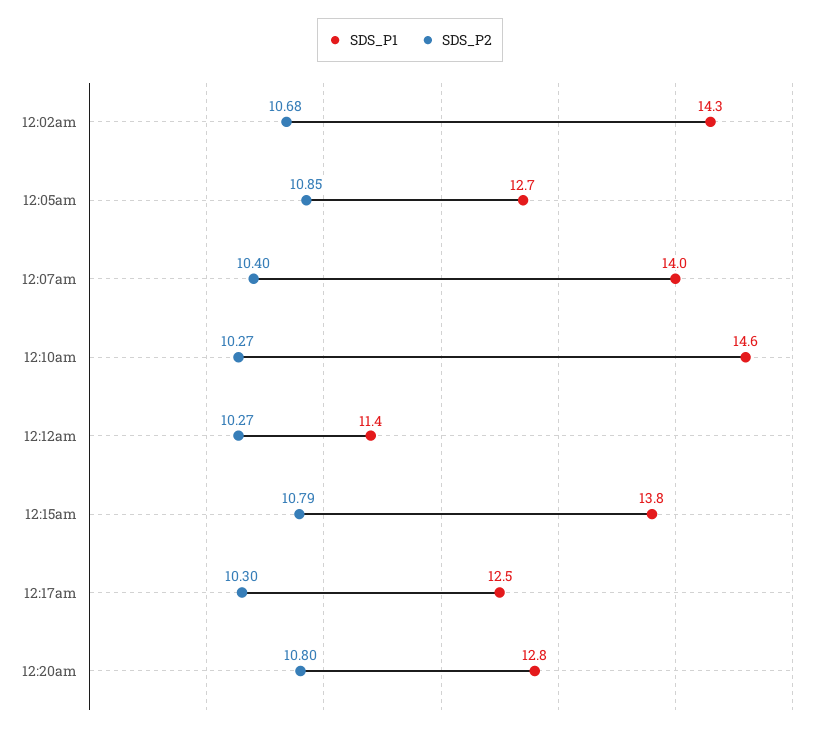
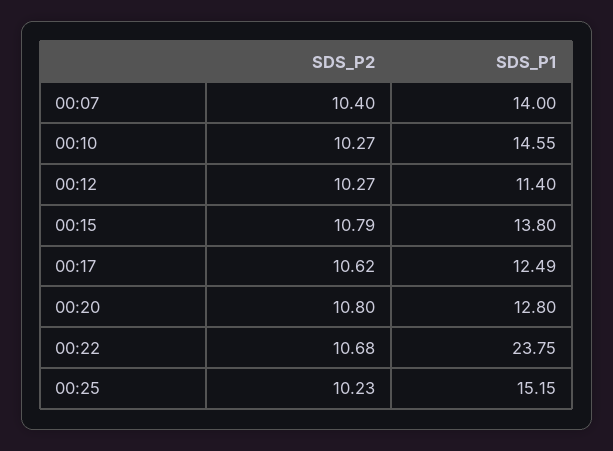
SDS_P1, 12:02am: 14.3 -> none
SDS_P2, 12:02am: 10.68 -> none
SDS_P1, 12:05am: 12.7 -> none
SDS_P2, 12:05am: 10.85 -> none
SDS_P2, 12:17am: 10.3 -> 10.62
SDS_P2, 00:22: none -> 10.68
SDS_P1, 00:22: none -> 23.75
SDS_P2, 00:25: none -> 10.23
SDS_P1, 00:25: none -> 15.15

